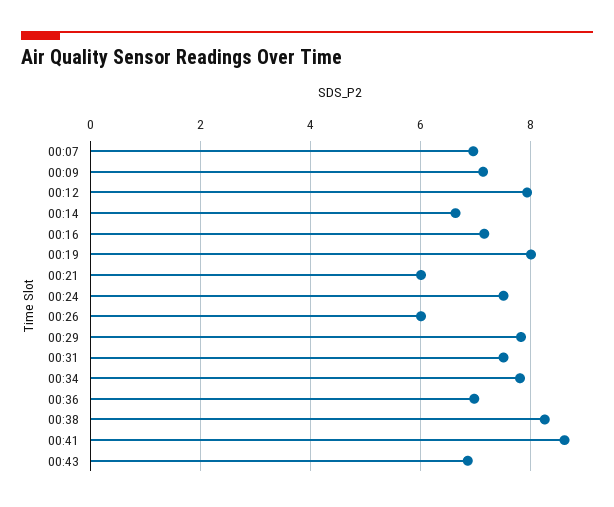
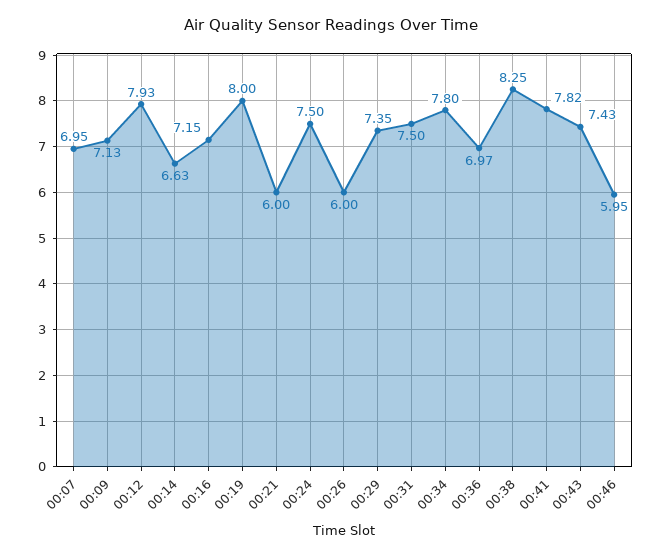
00:29: 7.8 -> 7.35
00:41: 8.6 -> 7.82
00:43: 6.8 -> 7.43
00:46: none -> 5.95

